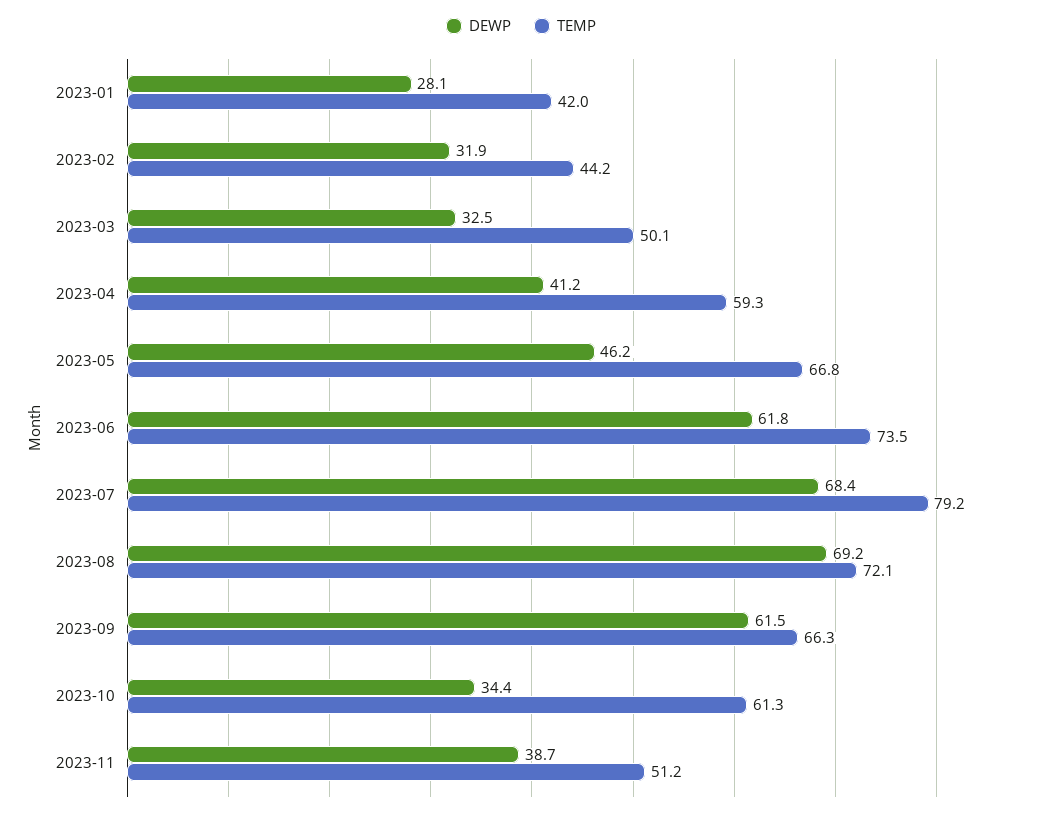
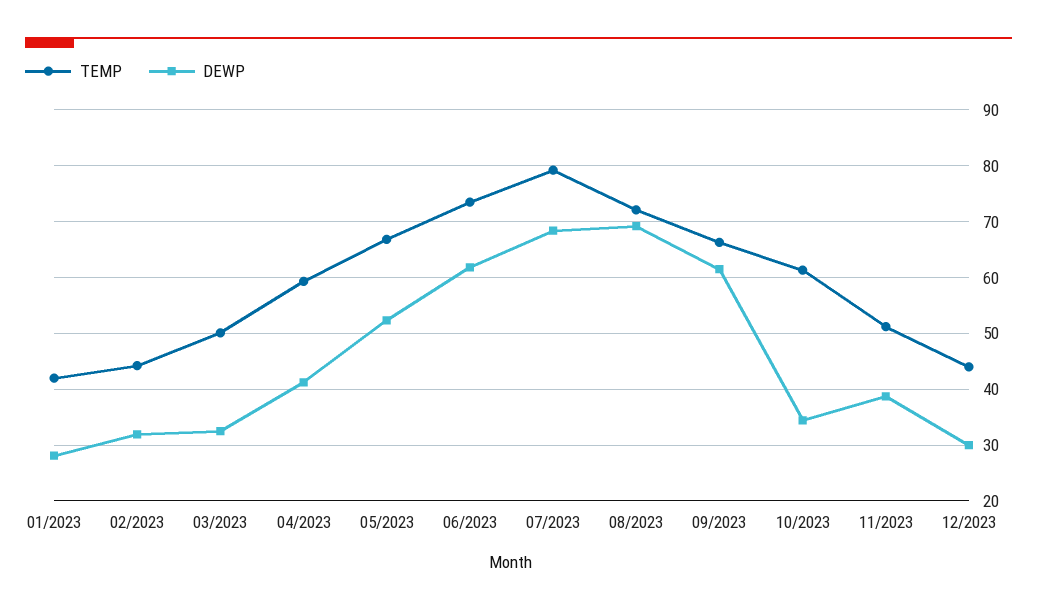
DEWP, 2023-05: 46.2 -> 52
TEMP, 12/2023: none -> 44
DEWP, 12/2023: none -> 30

